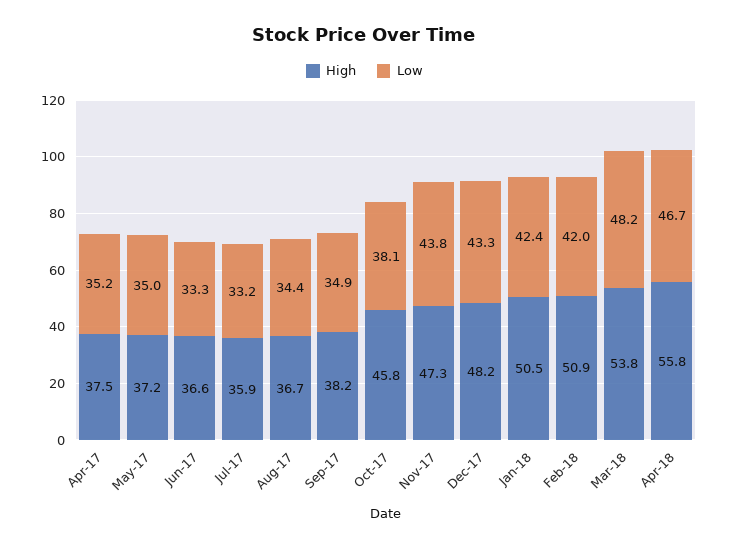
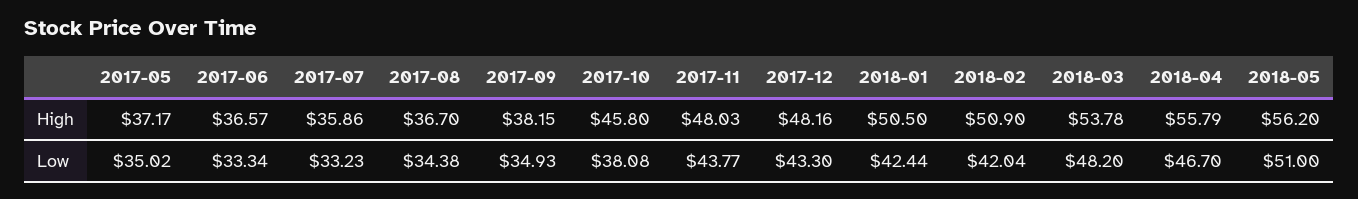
High, Apr-17: 37.5 -> none
Low, Apr-17: 35.2 -> none
High, Nov-17: 47.3 -> 48.03
High, 2018-05: none -> 56.2
Low, 2018-05: none -> 51

